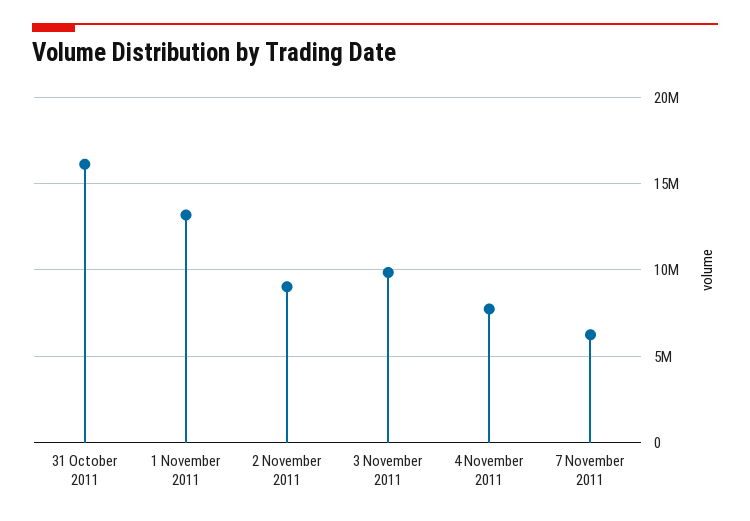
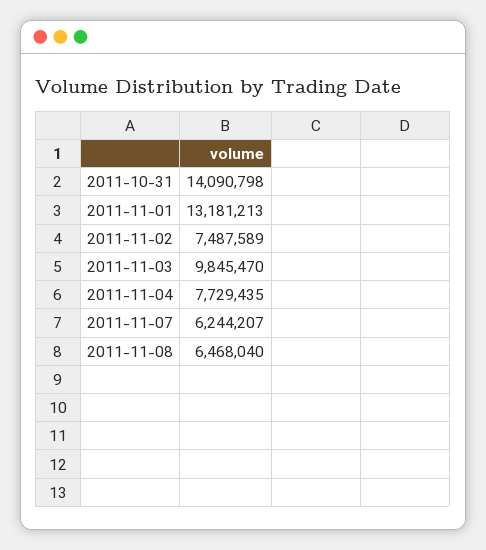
31 October 2011: 16000000 -> 14090798
2 November 2011: 9000000 -> 7487589
2011-11-08: none -> 6468040

